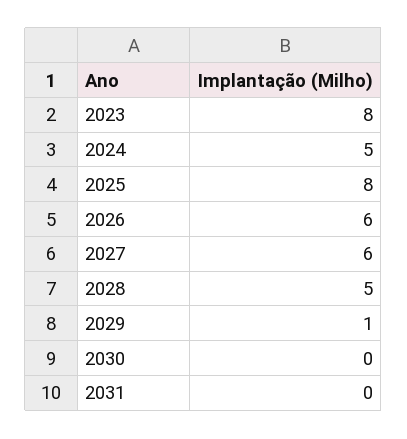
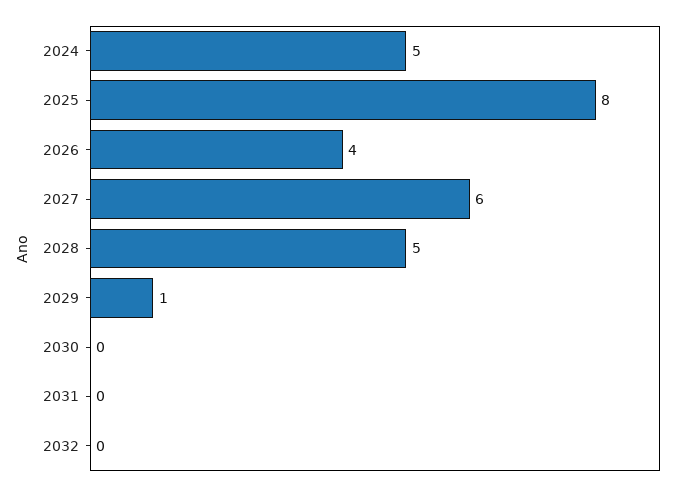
2023: 8 -> none
2026: 6 -> 4
2032: none -> 0

